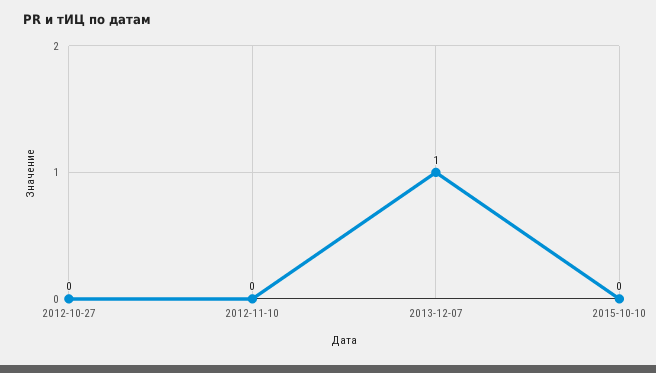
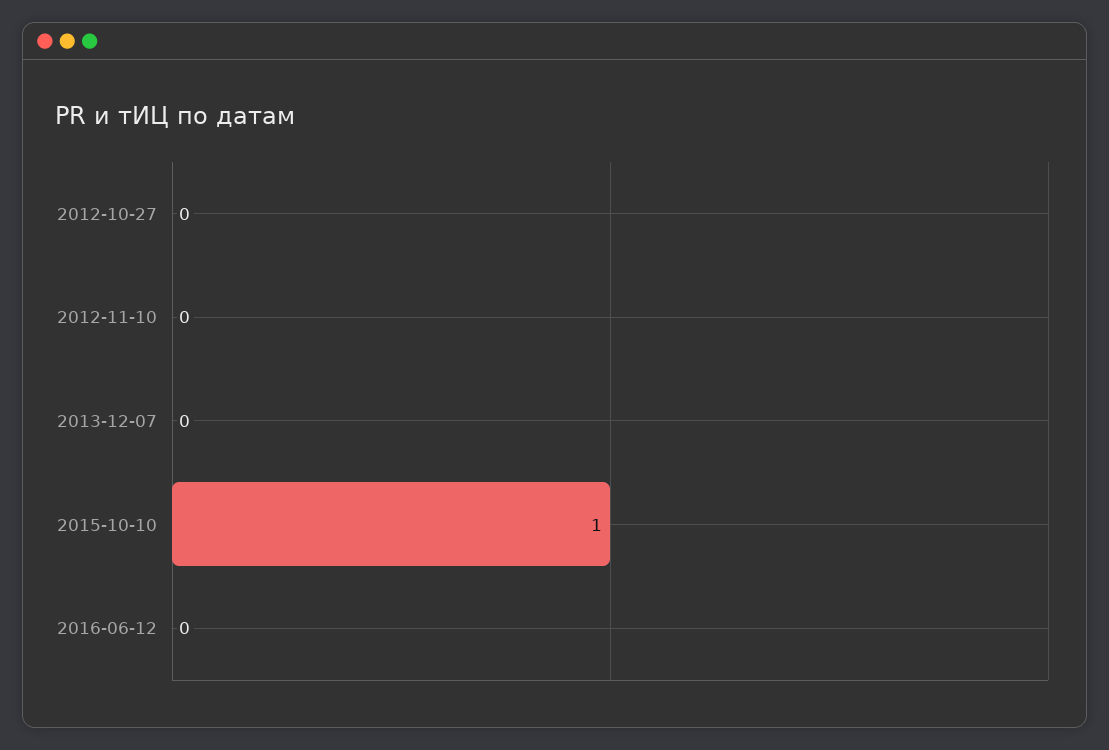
2013-12-07: 1 -> 0
2015-10-10: 0 -> 1
2016-06-12: none -> 0

